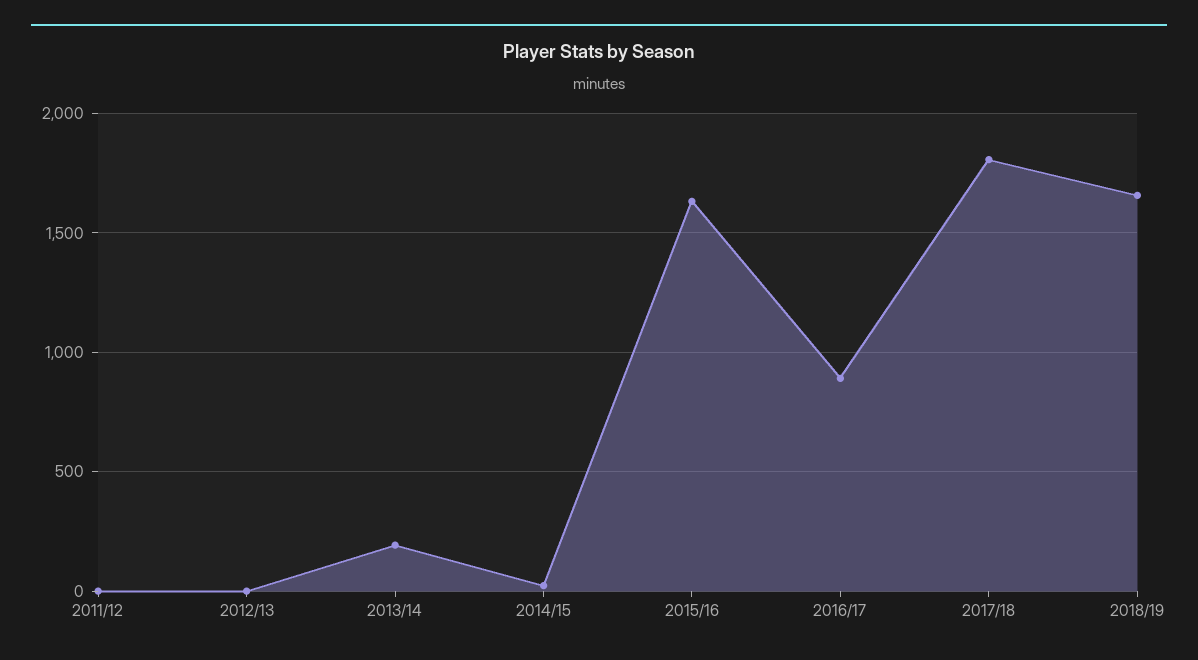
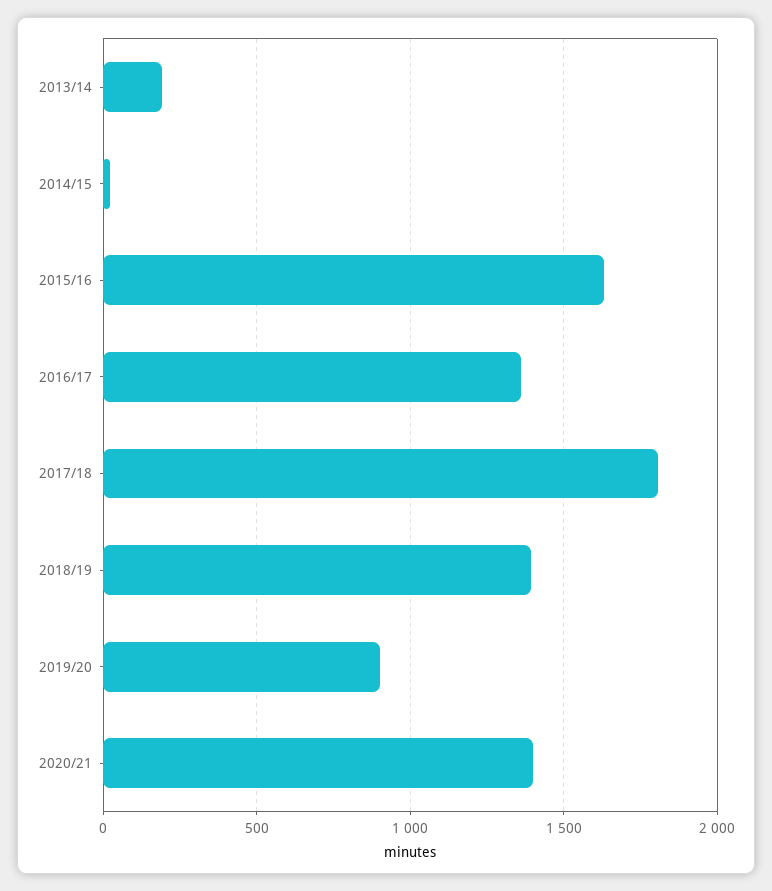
2011/12: 0 -> none
2012/13: 0 -> none
2016/17: 900 -> 1350
2018/19: 1650 -> 1400
2019/20: none -> 900
2020/21: none -> 1400

